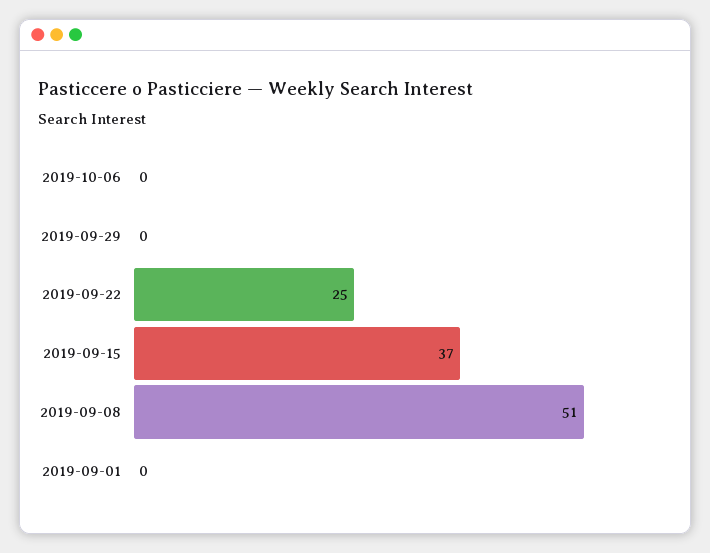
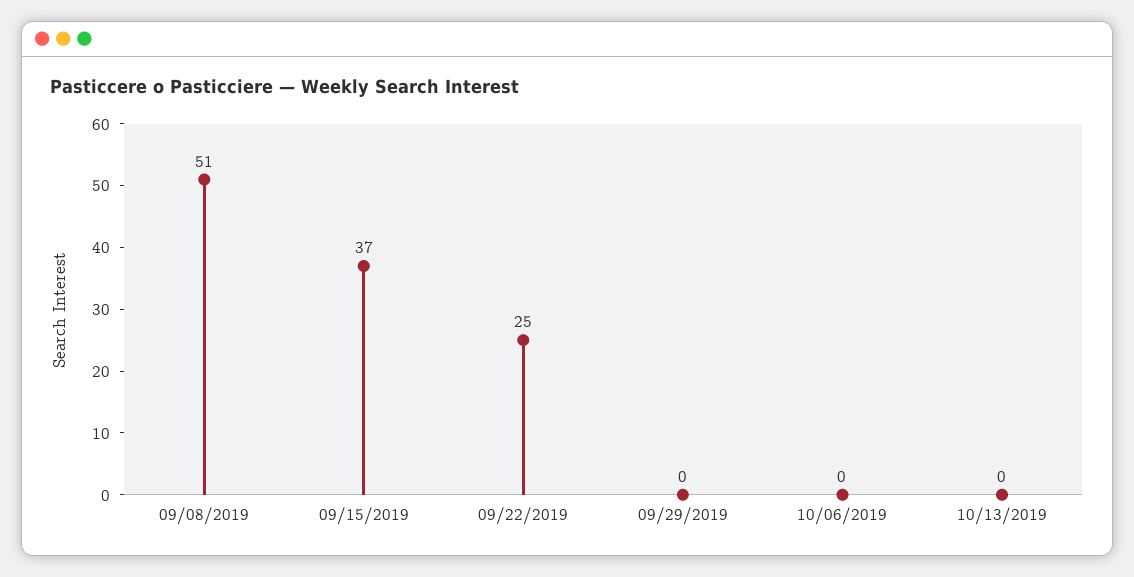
2019-09-01: 0 -> none
10/13/2019: none -> 0

